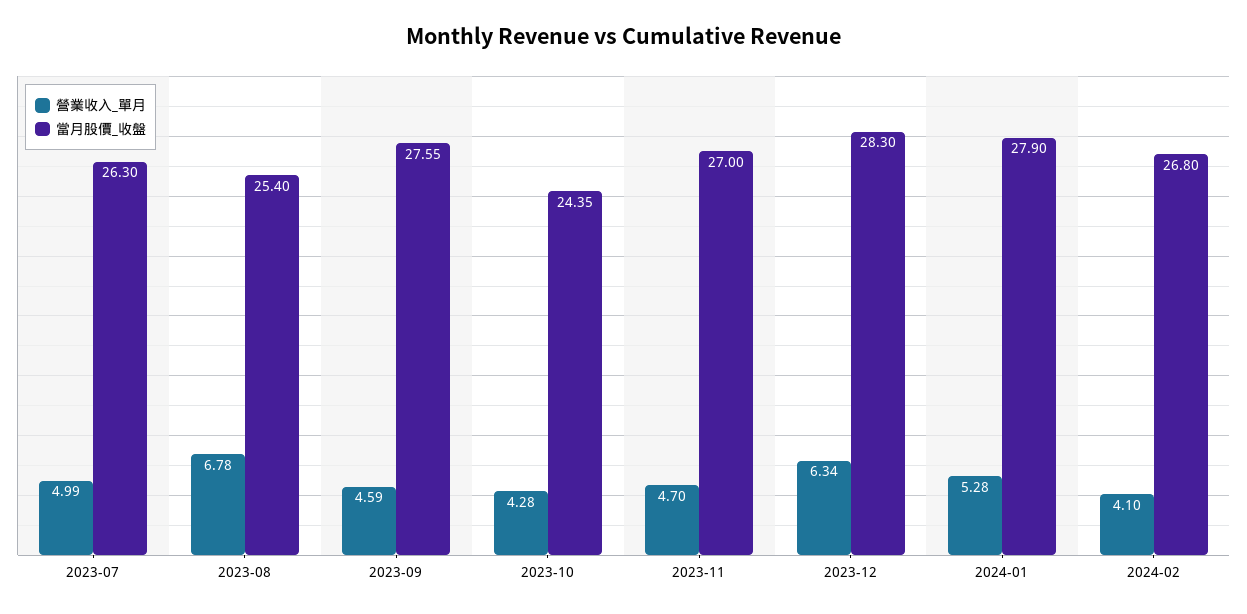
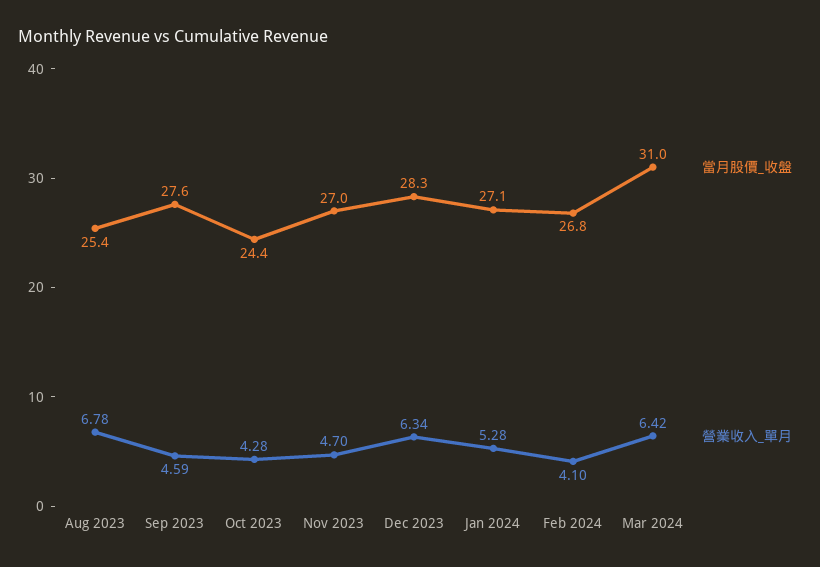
營業收入_單月, 2023-07: 4.99 -> none
當月股價_收盤, 2023-07: 26.3 -> none
當月股價_收盤, 2024-01: 27.9 -> 27.1
當月股價_收盤, Mar 2024: none -> 31
營業收入_單月, Mar 2024: none -> 6.42

